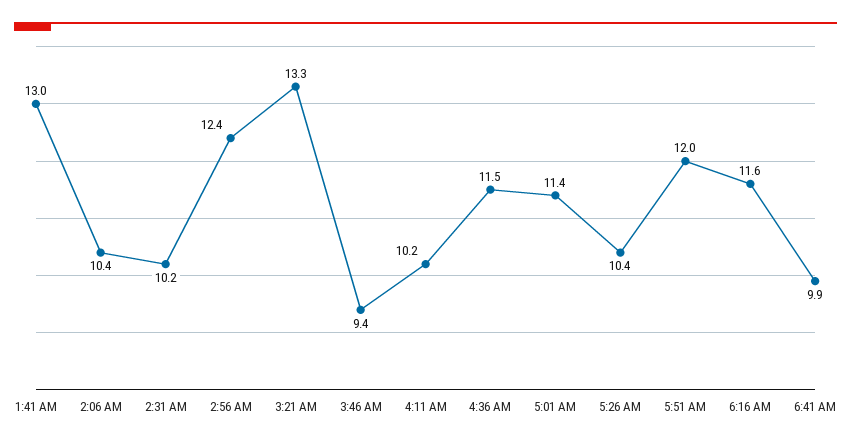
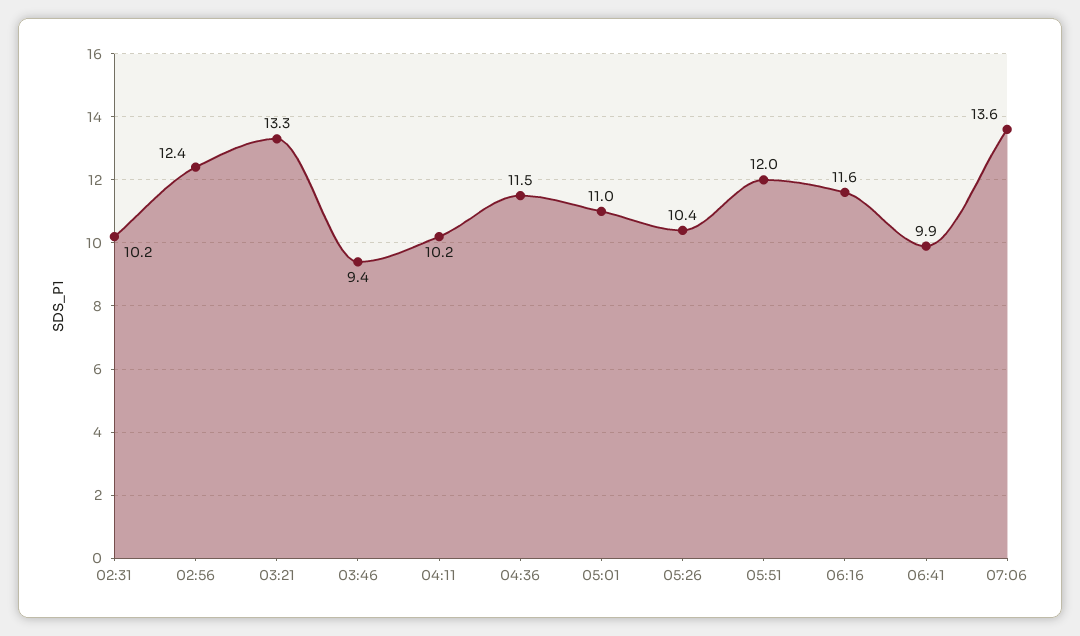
1:41 AM: 13 -> none
2:06 AM: 10.4 -> none
5:01 AM: 11.4 -> 11
07:06: none -> 13.6

